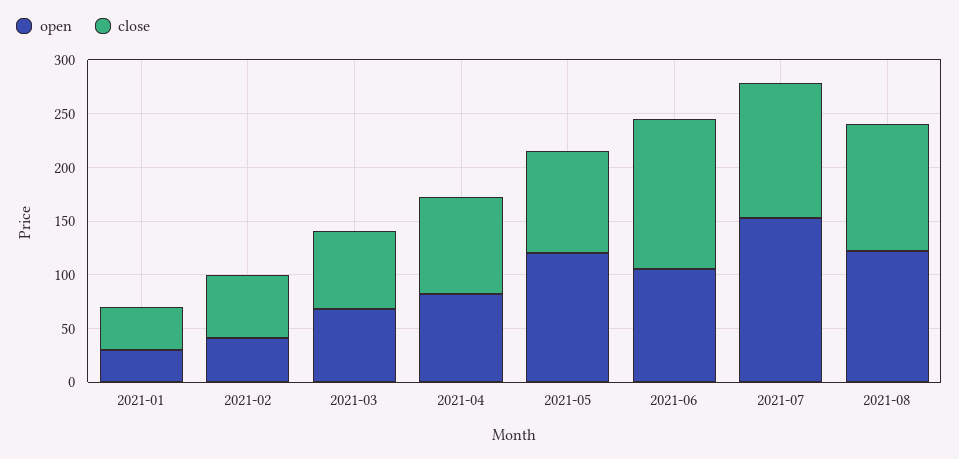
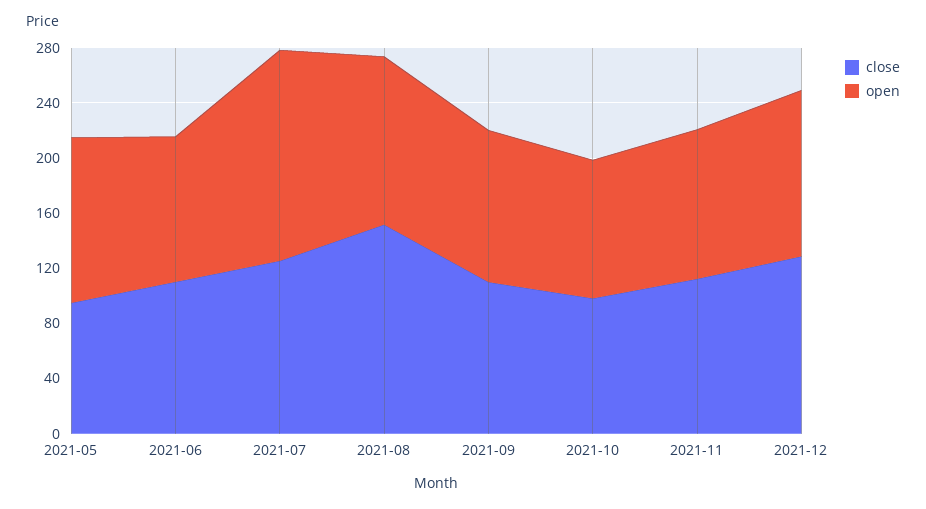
open, 2021-01: 30 -> none
close, 2021-01: 40 -> none
open, 2021-02: 40 -> none
close, 2021-02: 60 -> none
open, 2021-03: 70 -> none
close, 2021-03: 70 -> none
open, 2021-04: 80 -> none
close, 2021-04: 90 -> none
close, 2021-06: 140 -> 110
close, 2021-08: 120 -> 150
close, 2021-09: none -> 110
open, 2021-09: none -> 110
close, 2021-10: none -> 100
open, 2021-10: none -> 100
close, 2021-11: none -> 110
open, 2021-11: none -> 110
close, 2021-12: none -> 130
open, 2021-12: none -> 120

